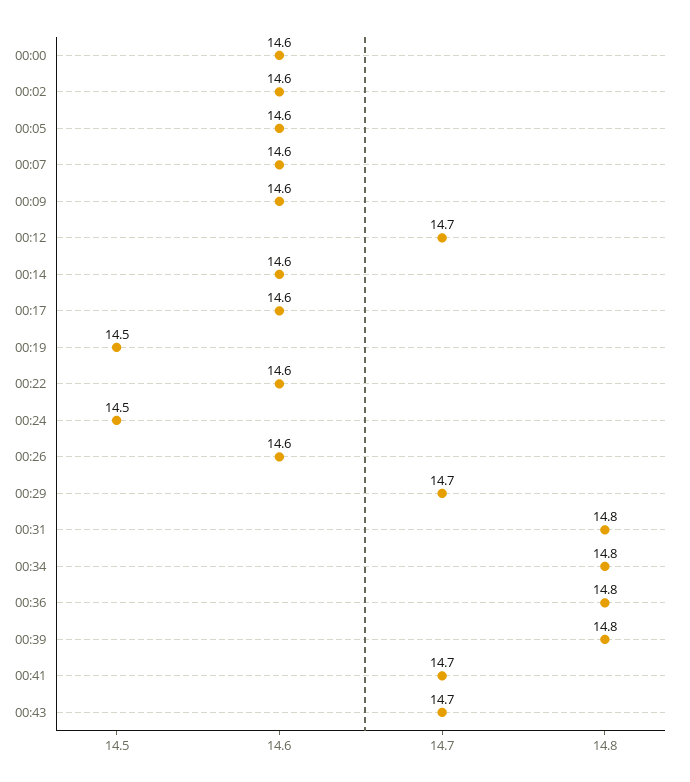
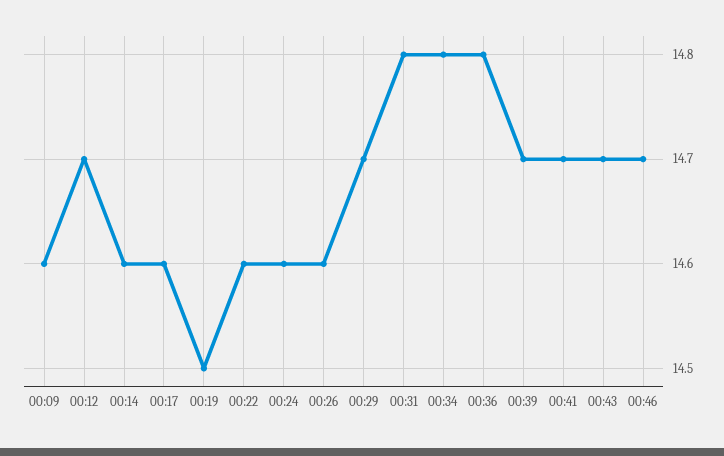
00:00: 14.6 -> none
00:02: 14.6 -> none
00:05: 14.6 -> none
00:07: 14.6 -> none
00:24: 14.5 -> 14.6
00:39: 14.8 -> 14.7
00:46: none -> 14.7

